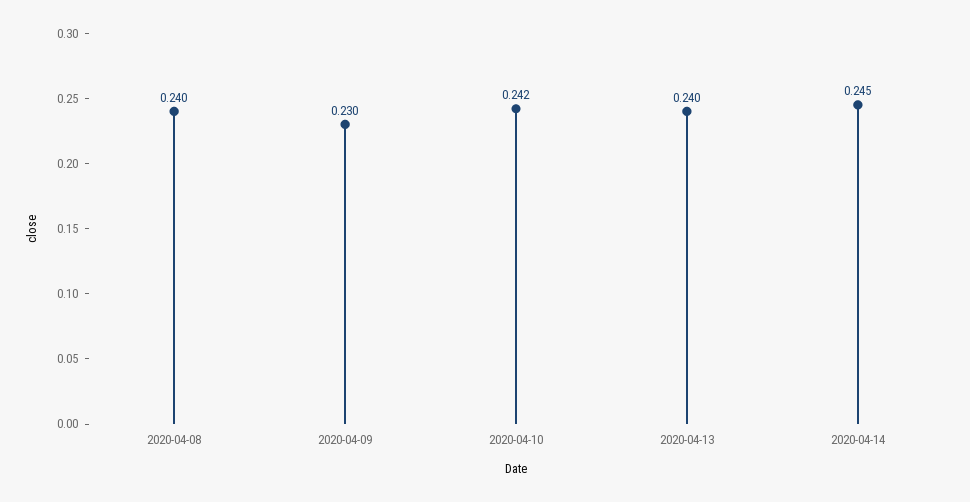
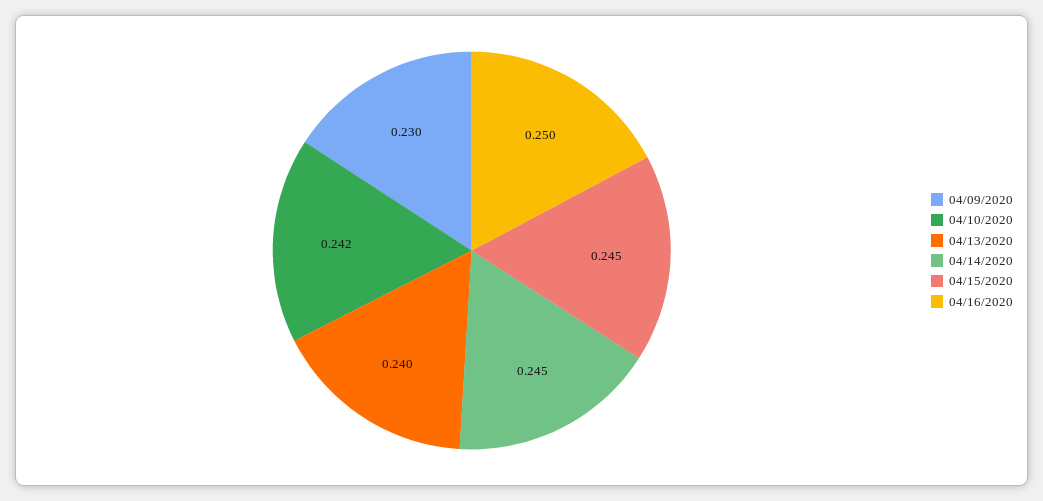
2020-04-08: 0.24 -> none
04/15/2020: none -> 0.245
04/16/2020: none -> 0.25

